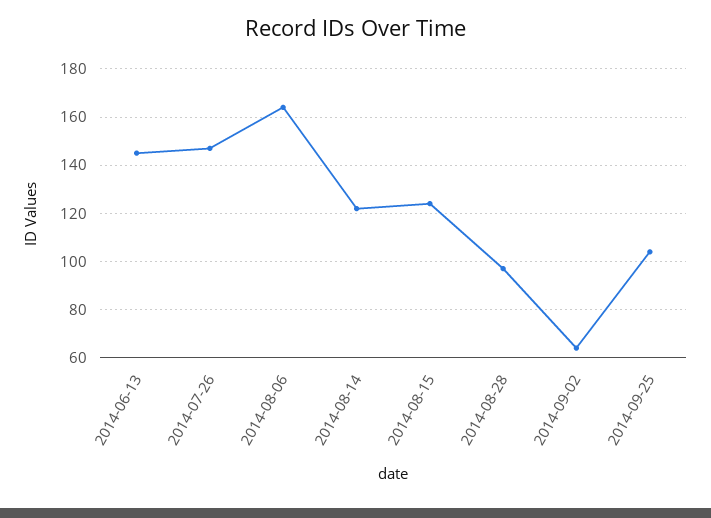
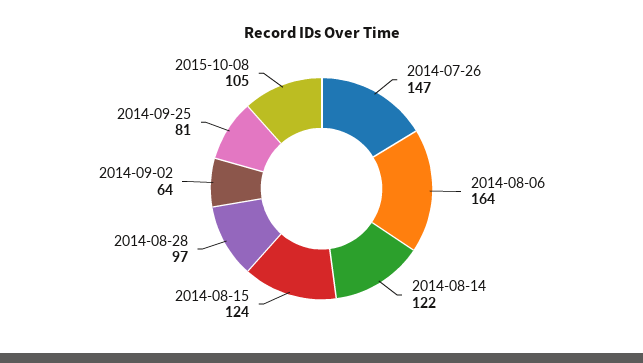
2014-06-13: 145 -> none
2014-09-25: 105 -> 81
2015-10-08: none -> 105

